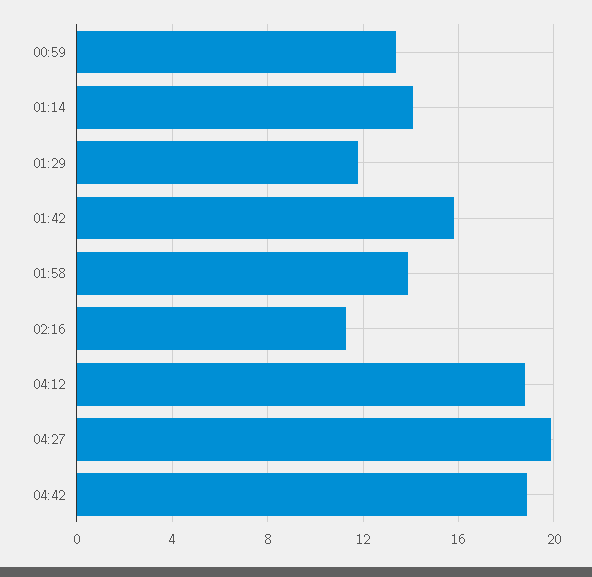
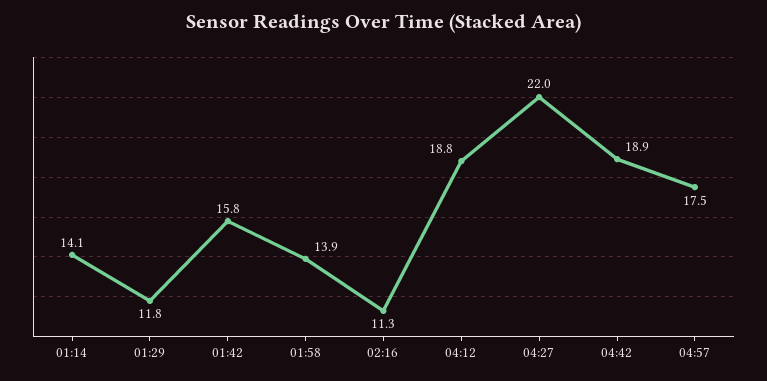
00:59: 13.5 -> none
04:27: 20 -> 22
04:57: none -> 17.5

